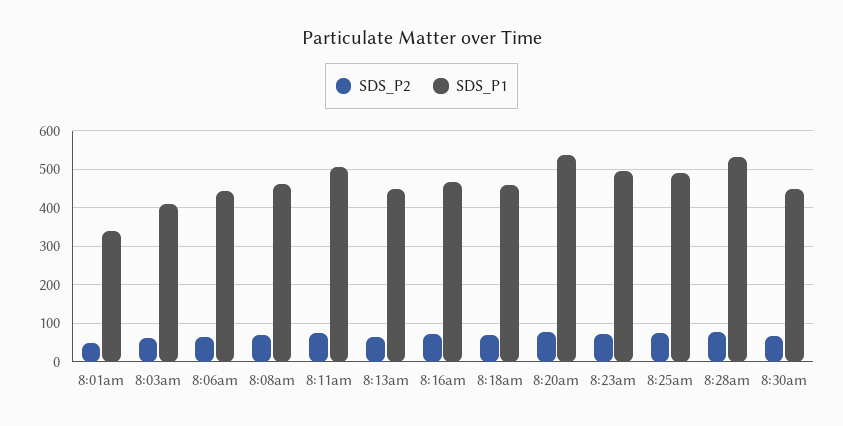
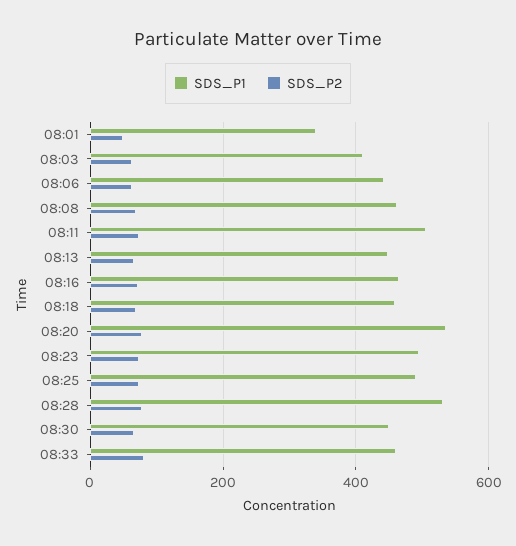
SDS_P1, 08:33: none -> 460
SDS_P2, 08:33: none -> 80

